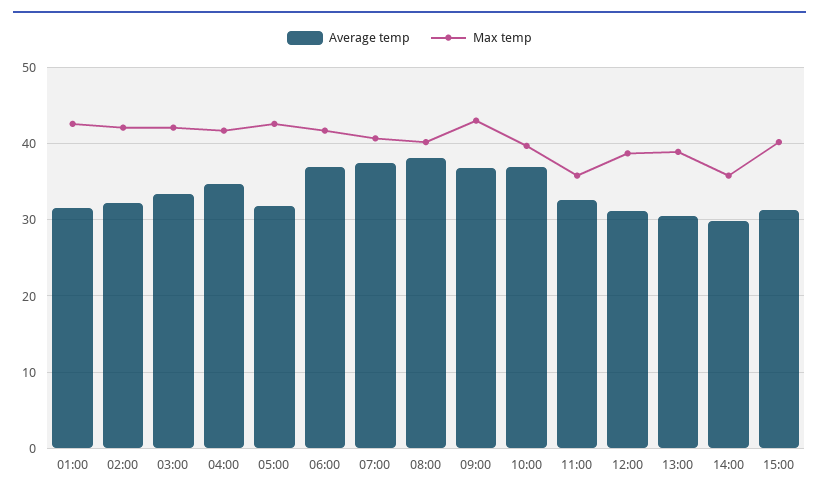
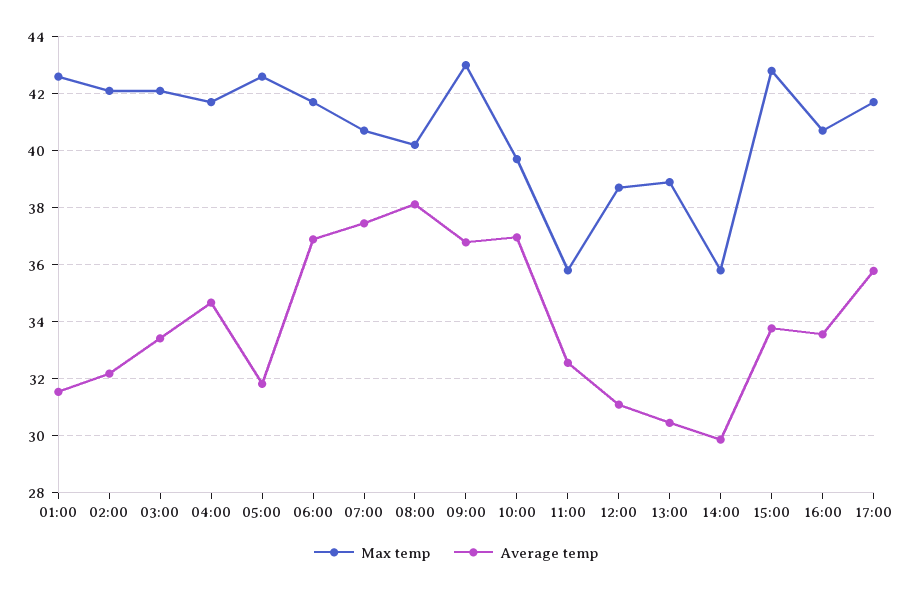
Average temp, 15:00: 31 -> 33.75
Max temp, 15:00: 40 -> 42.75
Max temp, 16:00: none -> 40.75
Average temp, 16:00: none -> 33.5
Max temp, 17:00: none -> 41.75
Average temp, 17:00: none -> 35.75

